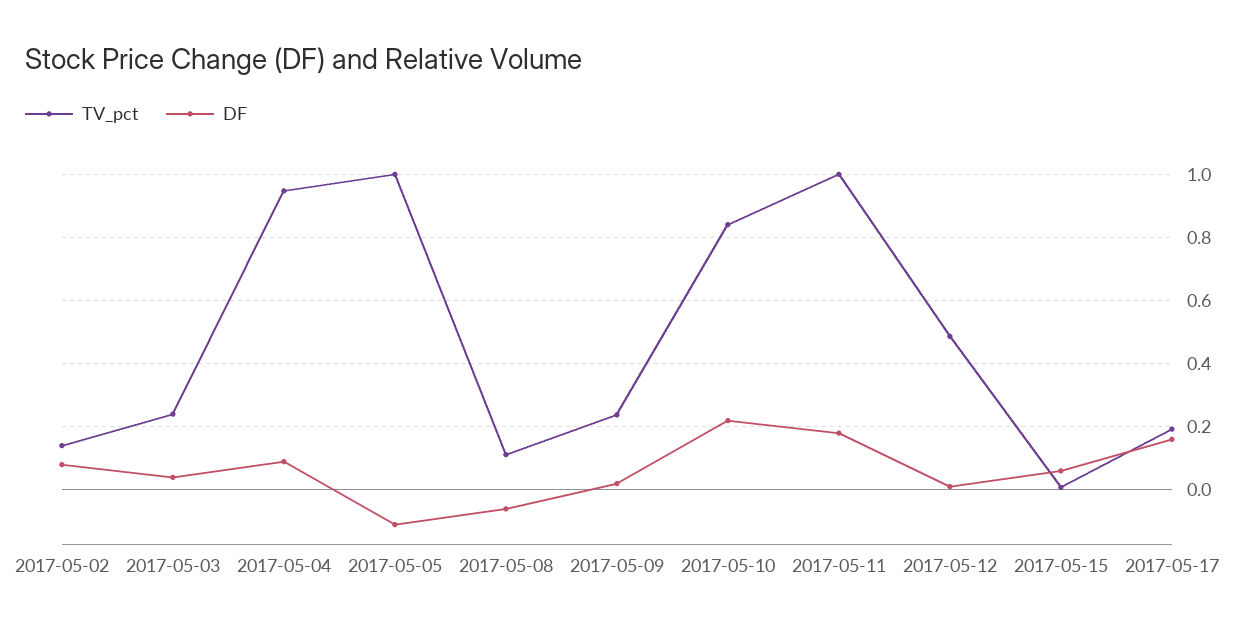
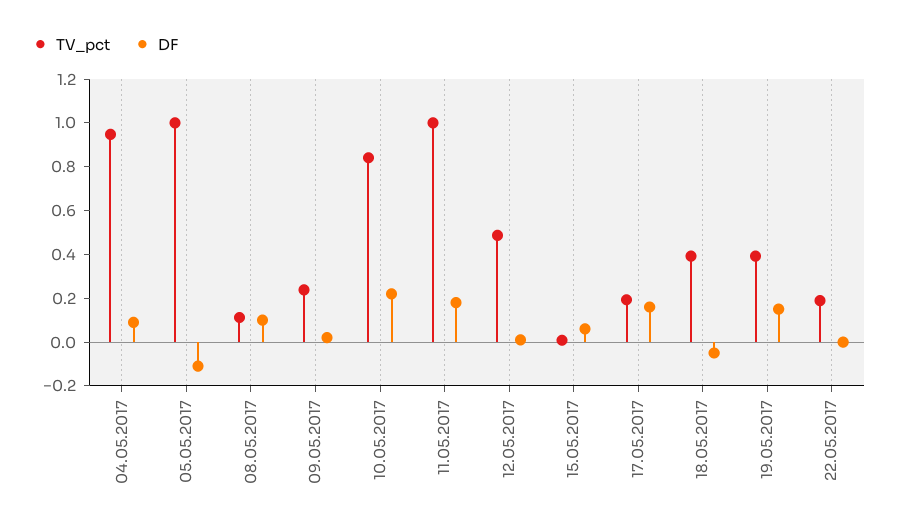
TV_pct, 2017-05-02: 0.14 -> none
DF, 2017-05-02: 0.08 -> none
TV_pct, 2017-05-03: 0.24 -> none
DF, 2017-05-03: 0.04 -> none
DF, 2017-05-08: -0.06 -> 0.1
TV_pct, 18.05.2017: none -> 0.4
DF, 18.05.2017: none -> -0.05
TV_pct, 19.05.2017: none -> 0.4
DF, 19.05.2017: none -> 0.15
TV_pct, 22.05.2017: none -> 0.2
DF, 22.05.2017: none -> 0

